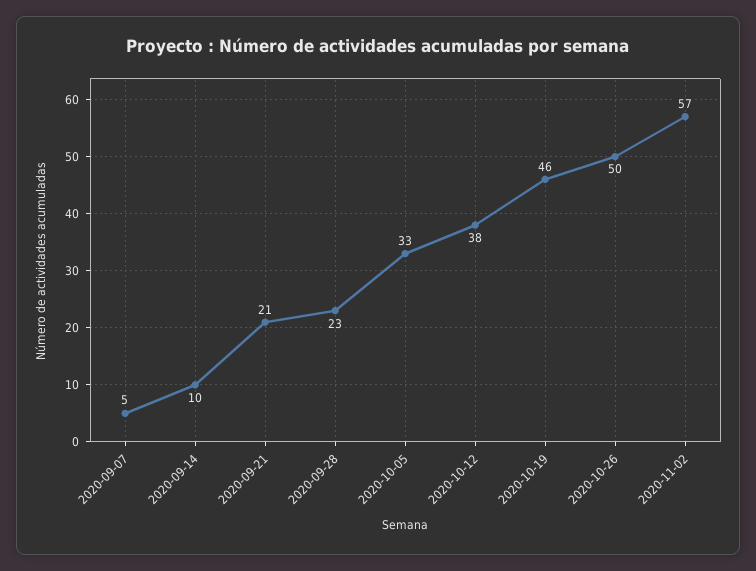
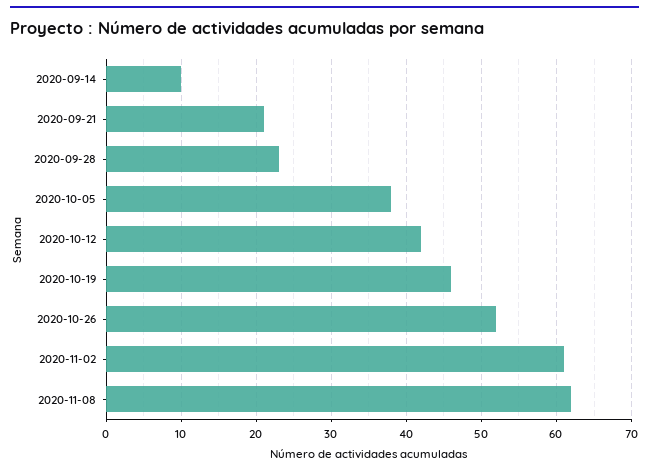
2020-09-07: 5 -> none
2020-10-05: 33 -> 38
2020-10-12: 38 -> 42
2020-10-26: 50 -> 52
2020-11-02: 57 -> 61
2020-11-08: none -> 62

